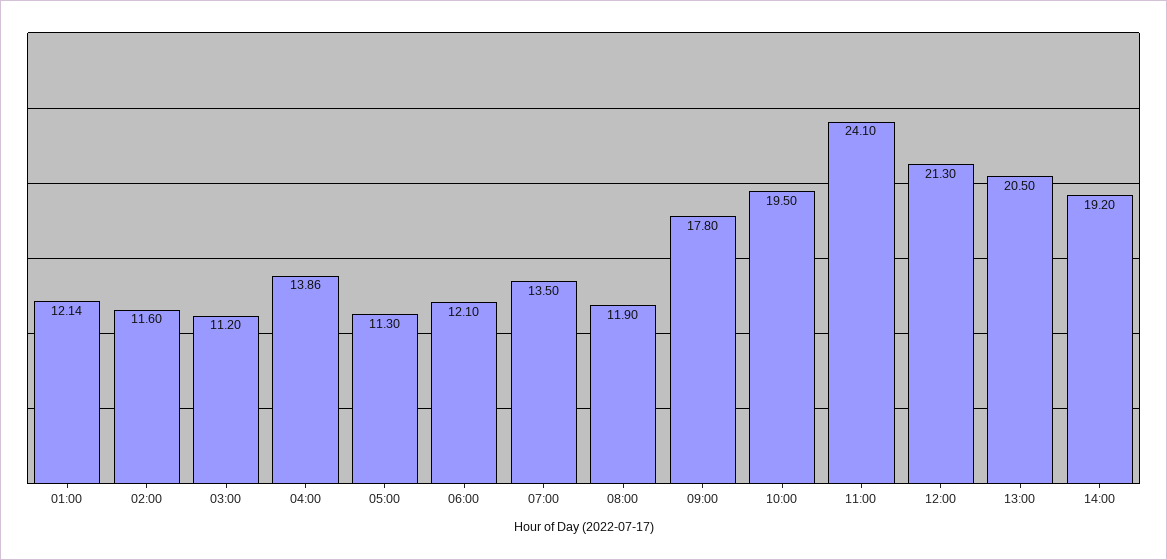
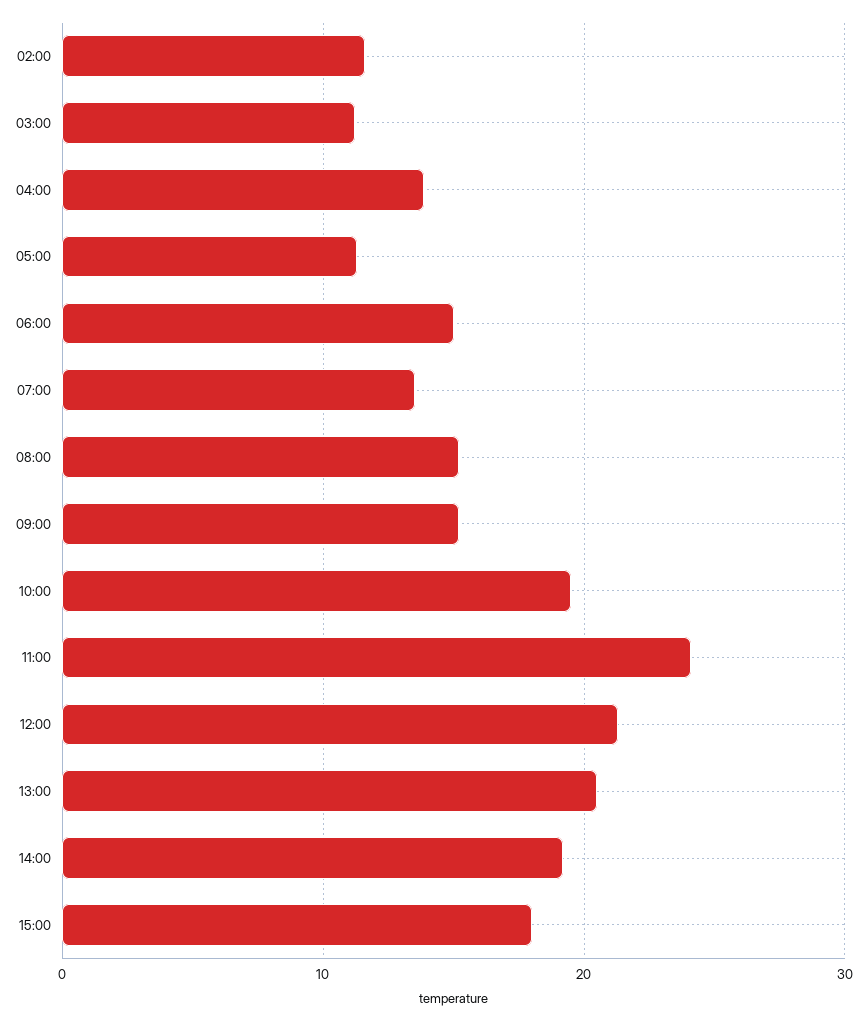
01:00: 12.14 -> none
06:00: 12.1 -> 15
08:00: 11.9 -> 15
09:00: 17.8 -> 15
15:00: none -> 18

